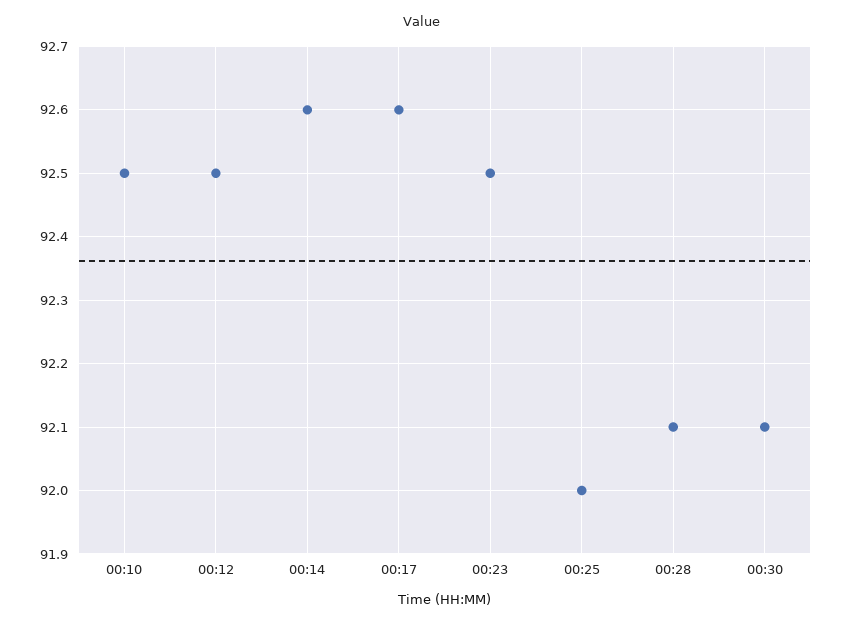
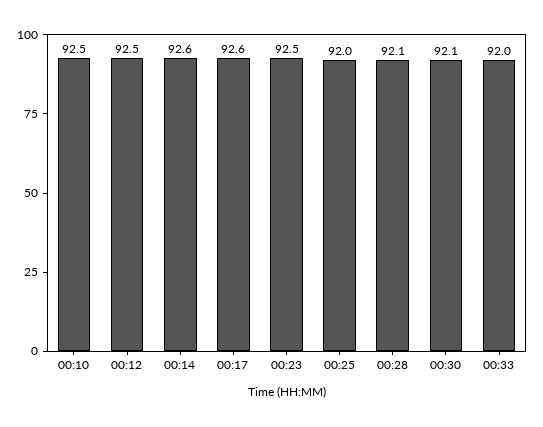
00:33: none -> 92

